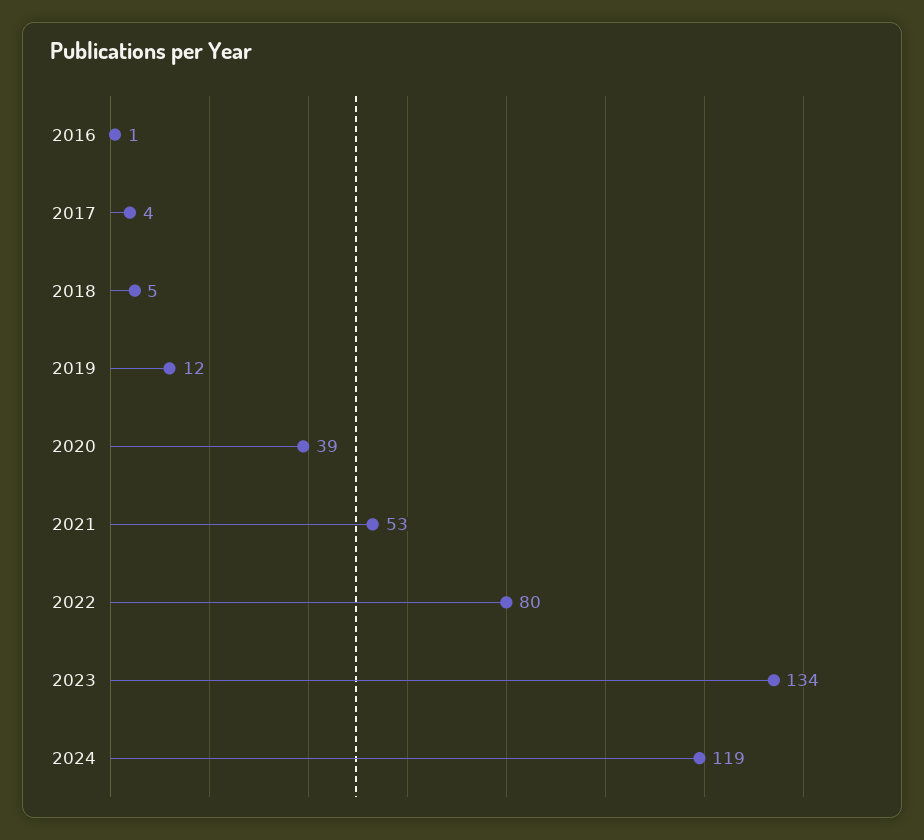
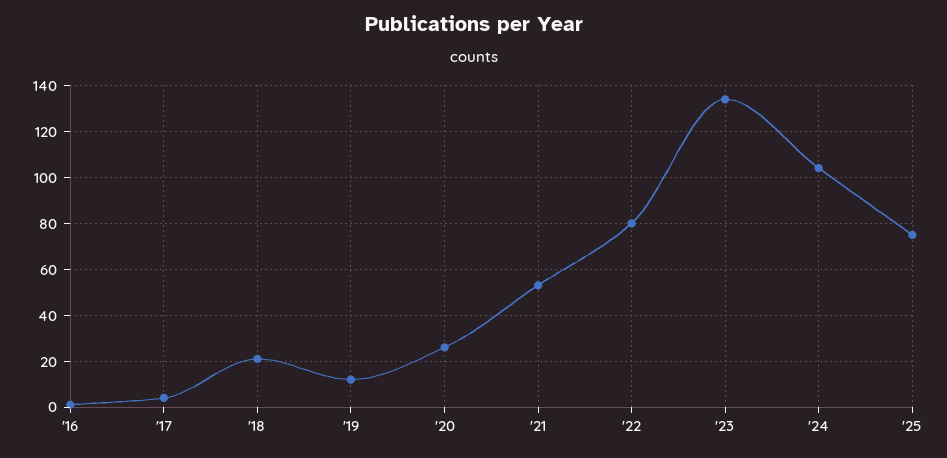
2018: 5 -> 20
2020: 39 -> 25
2024: 119 -> 105
'25: none -> 75

